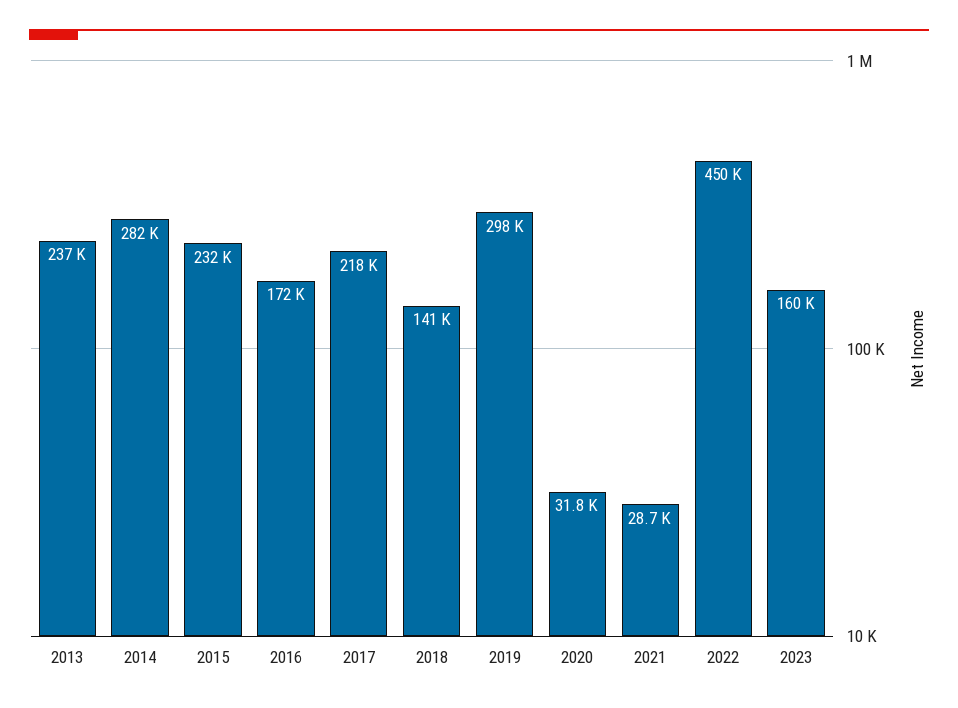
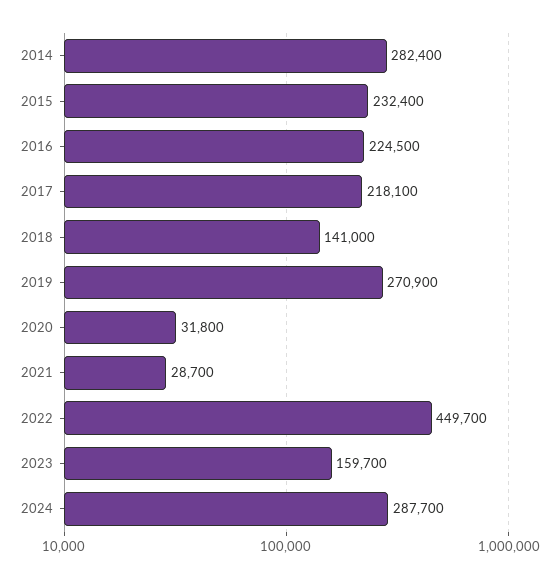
2013: 237000 -> none
2016: 172000 -> 224500
2019: 298000 -> 270900
2024: none -> 287700

